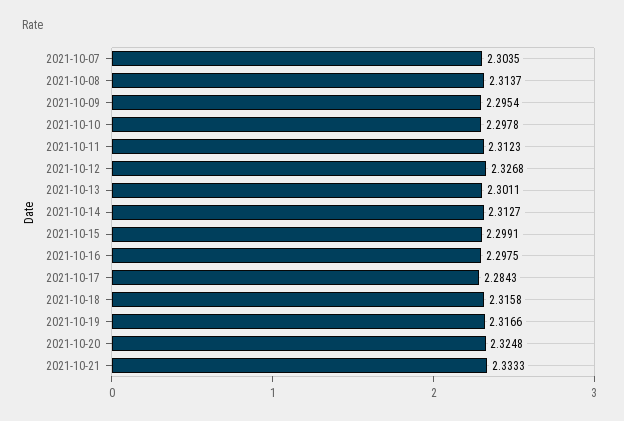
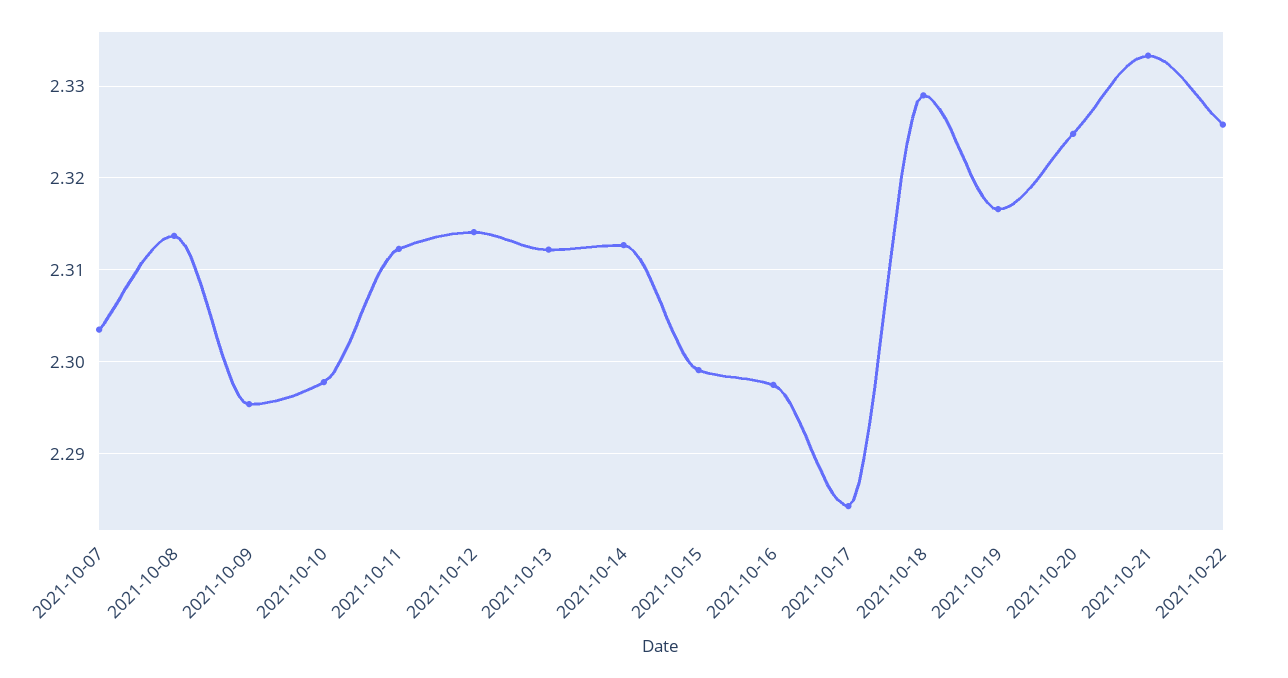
2021-10-12: 2.3268 -> 2.314
2021-10-13: 2.3011 -> 2.312
2021-10-18: 2.3158 -> 2.329
2021-10-22: none -> 2.326

